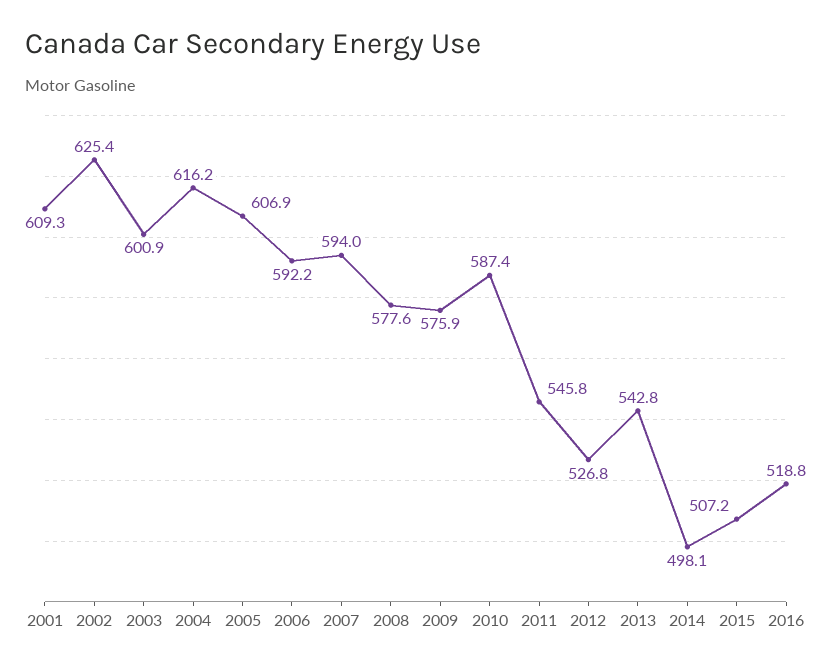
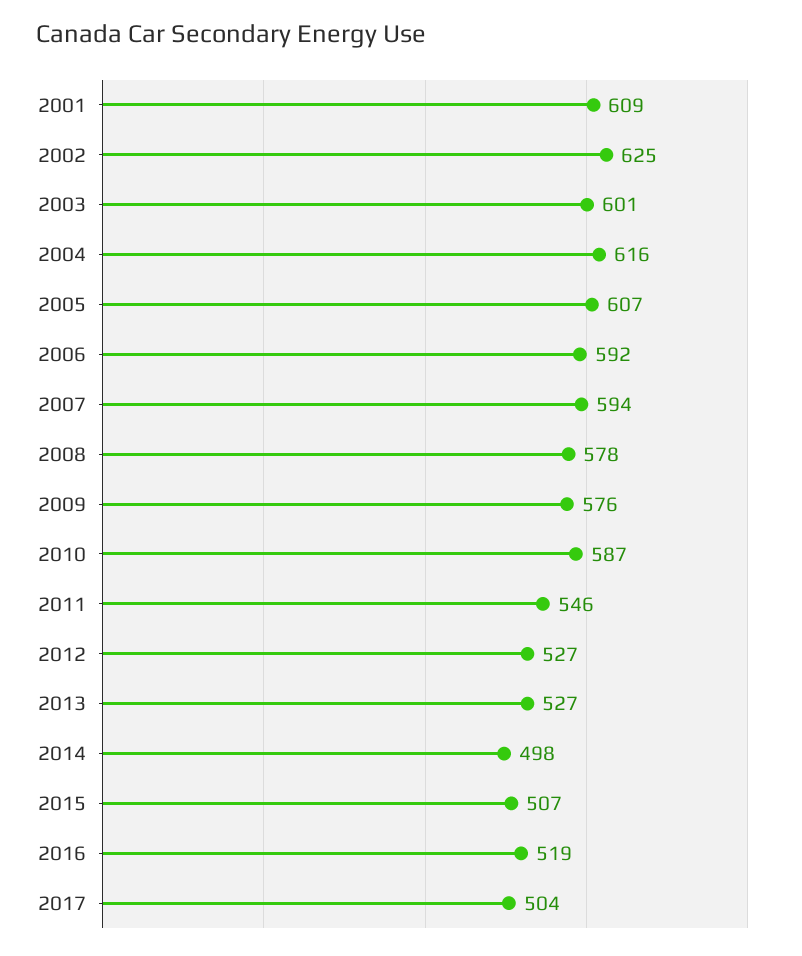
2013: 542.8 -> 527
2017: none -> 504

